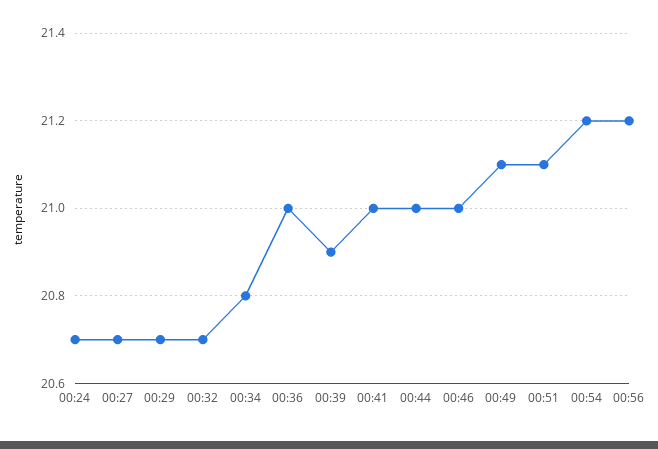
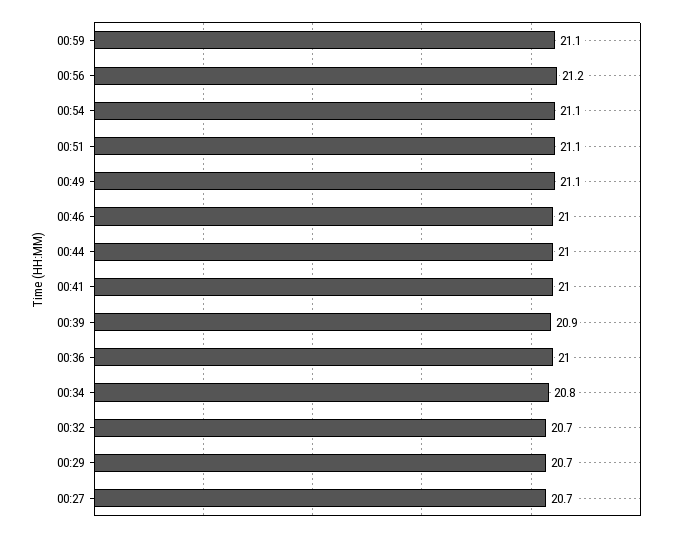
00:24: 20.7 -> none
00:54: 21.2 -> 21.1
00:59: none -> 21.1

